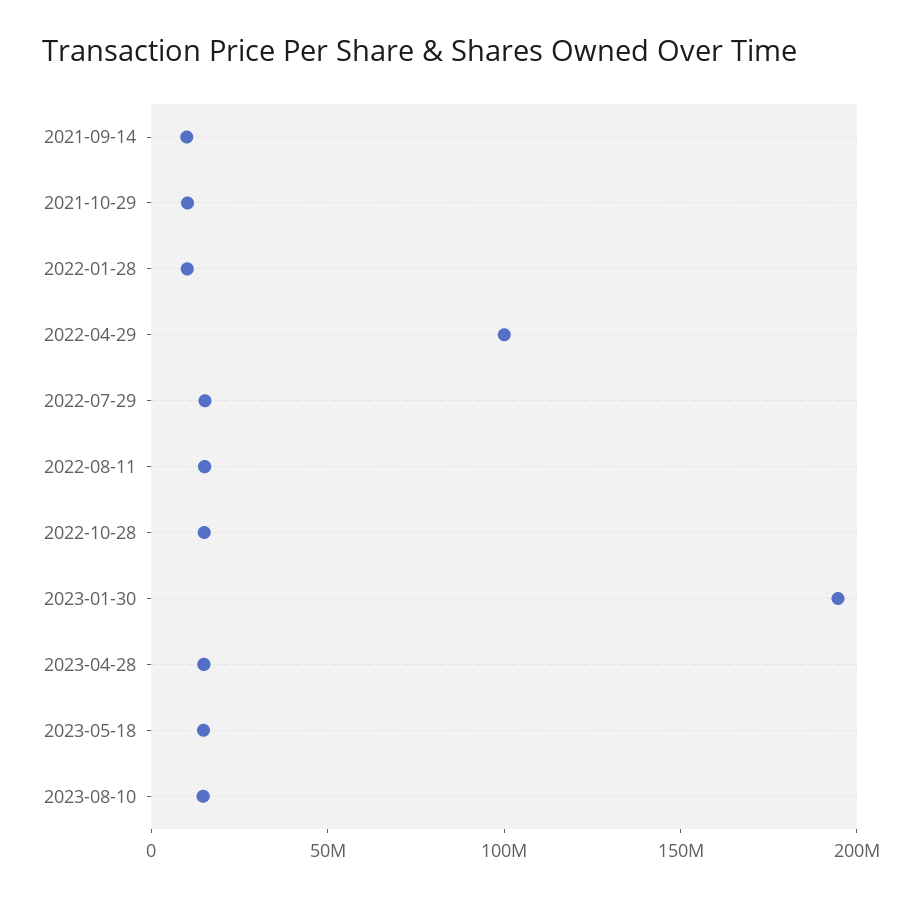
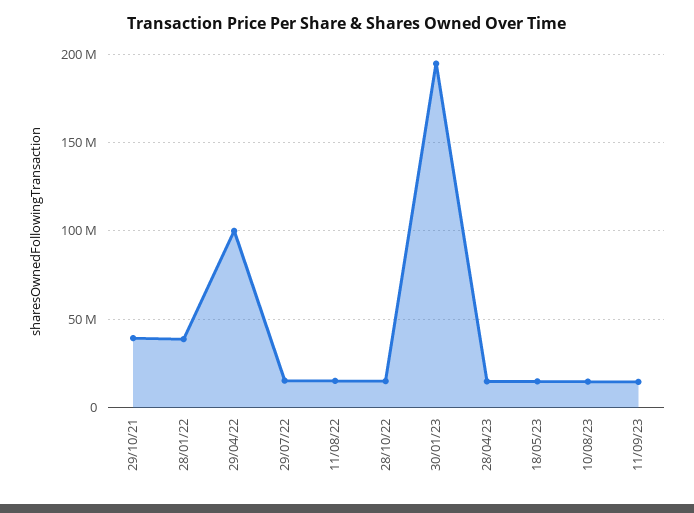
2021-09-14: 10000000 -> none
2021-10-29: 10000000 -> 40000000
2022-01-28: 10000000 -> 40000000
11/09/23: none -> 15000000

